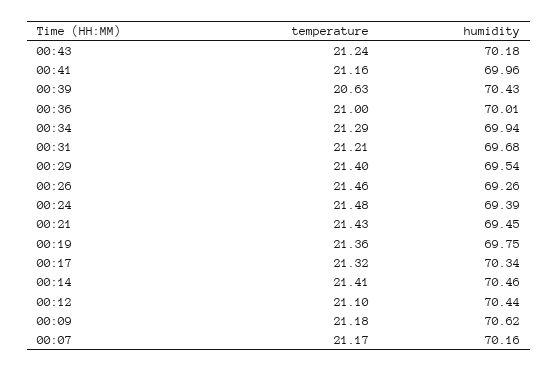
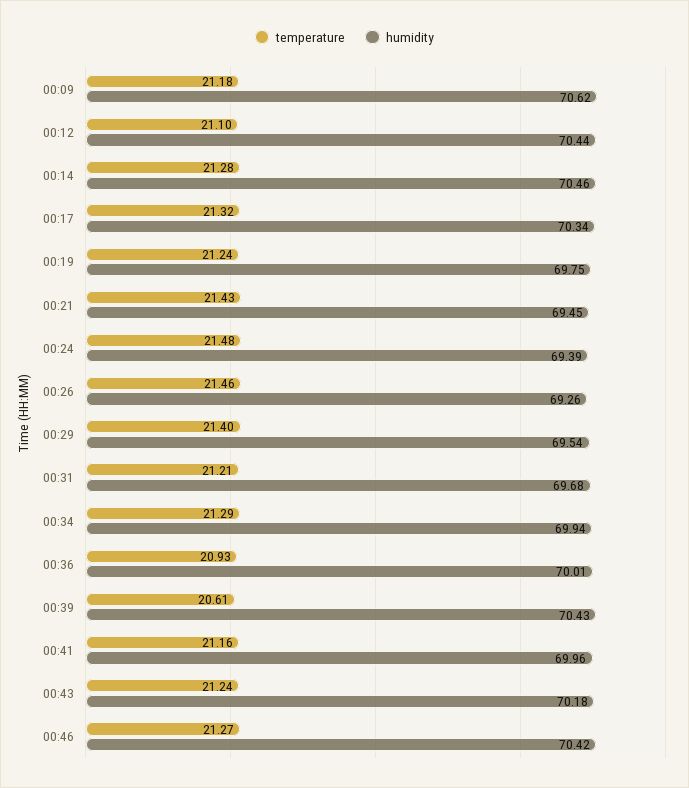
temperature, 00:39: 20.63 -> 20.61
temperature, 00:36: 21 -> 20.93
temperature, 00:19: 21.36 -> 21.24
temperature, 00:14: 21.41 -> 21.28
temperature, 00:07: 21.17 -> none
humidity, 00:07: 70.16 -> none
temperature, 00:46: none -> 21.27
humidity, 00:46: none -> 70.42

